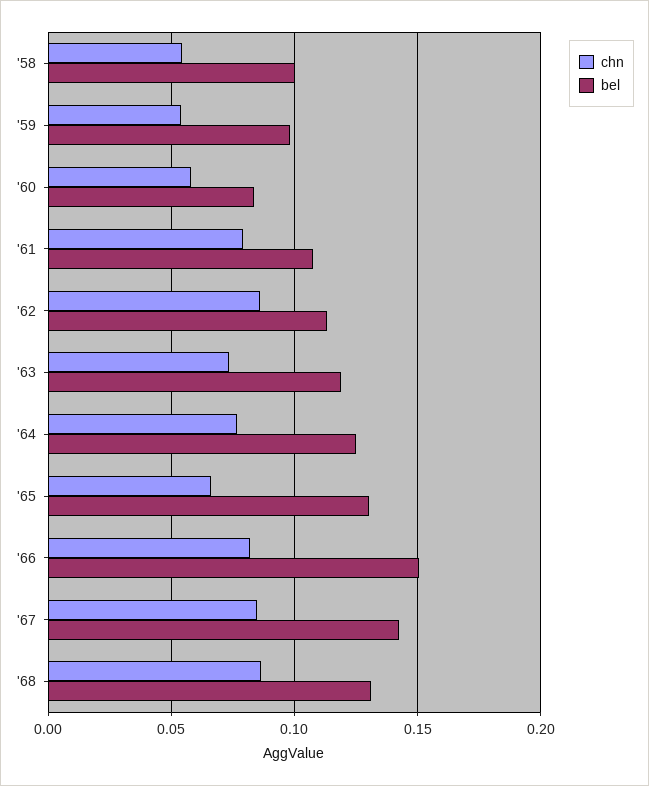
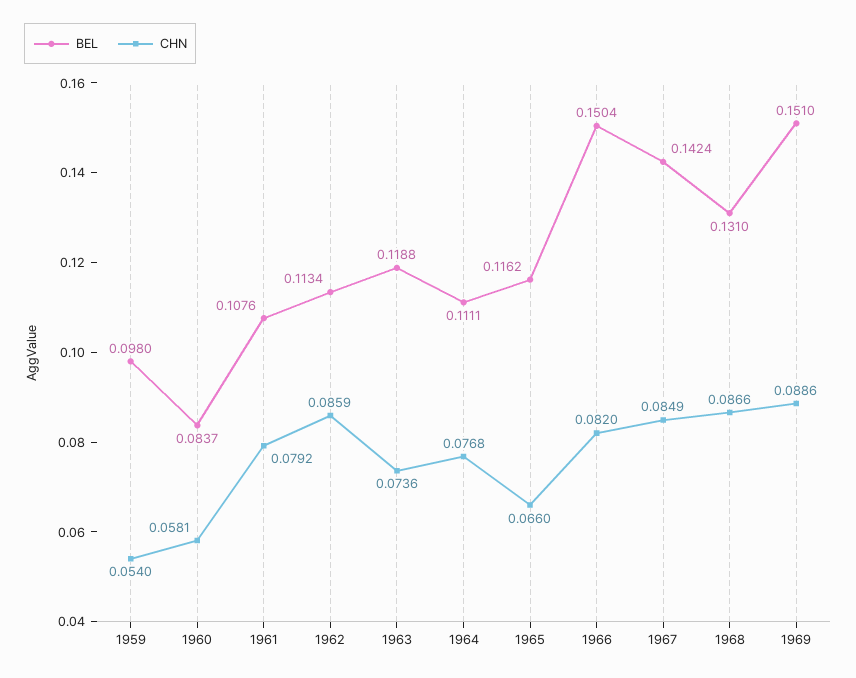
chn, '58: 0.055 -> none
bel, '58: 0.1 -> none
bel, '64: 0.125 -> 0.1111
bel, '65: 0.13 -> 0.1162
bel, 1969: none -> 0.151
chn, 1969: none -> 0.0886

